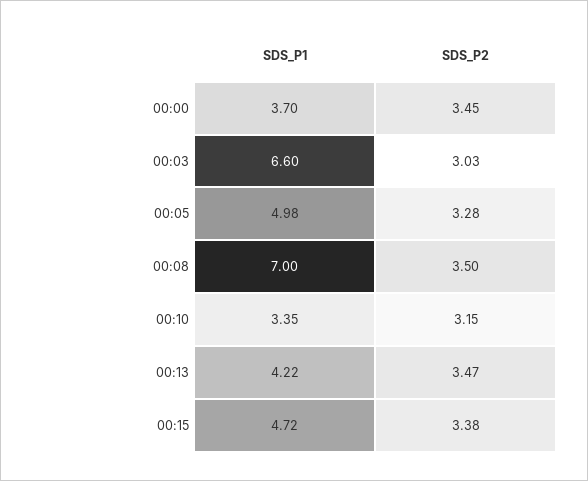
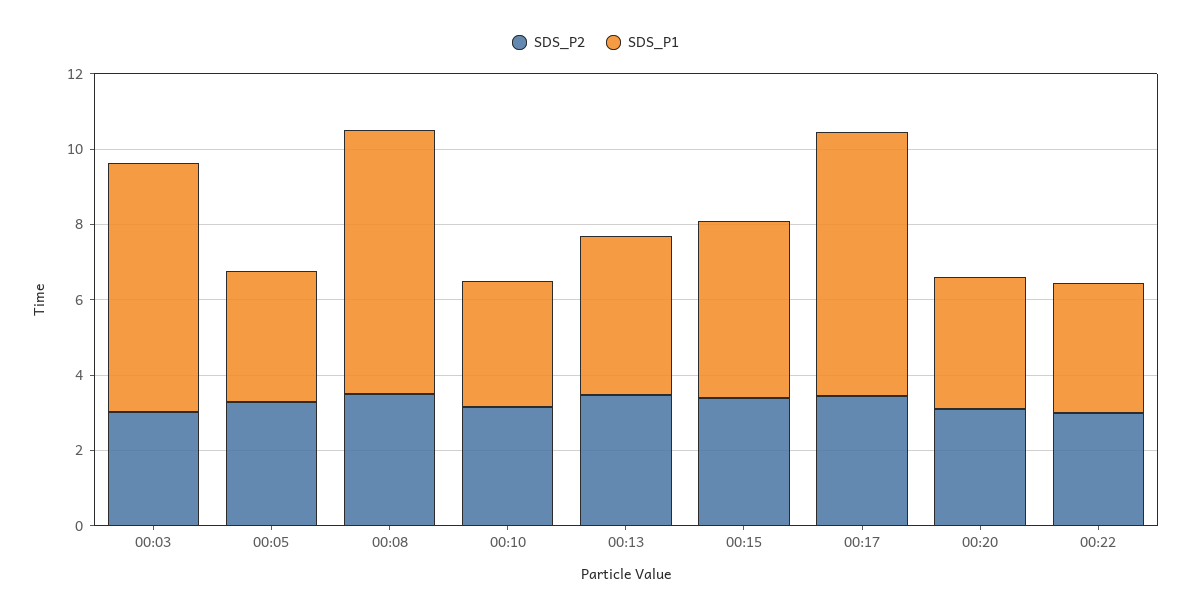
SDS_P1, 00:00: 3.7 -> none
SDS_P2, 00:00: 3.45 -> none
SDS_P1, 00:05: 4.98 -> 3.5
SDS_P2, 00:17: none -> 3.5
SDS_P1, 00:17: none -> 7
SDS_P2, 00:20: none -> 3
SDS_P1, 00:20: none -> 3.5
SDS_P2, 00:22: none -> 3
SDS_P1, 00:22: none -> 3.5

